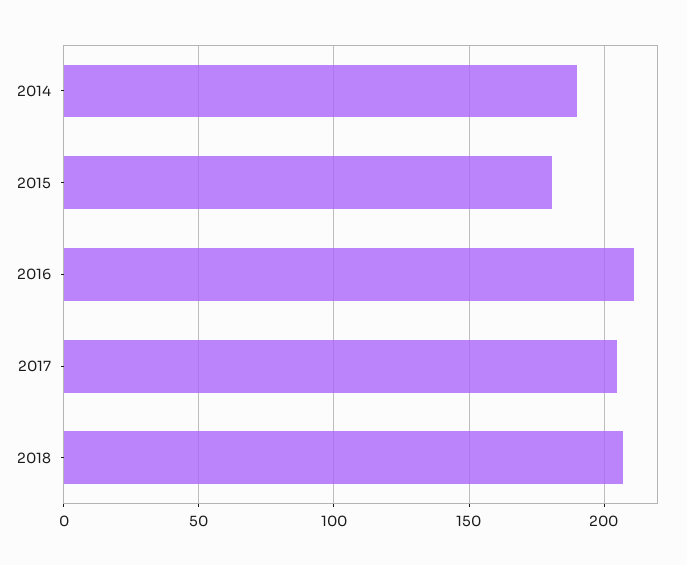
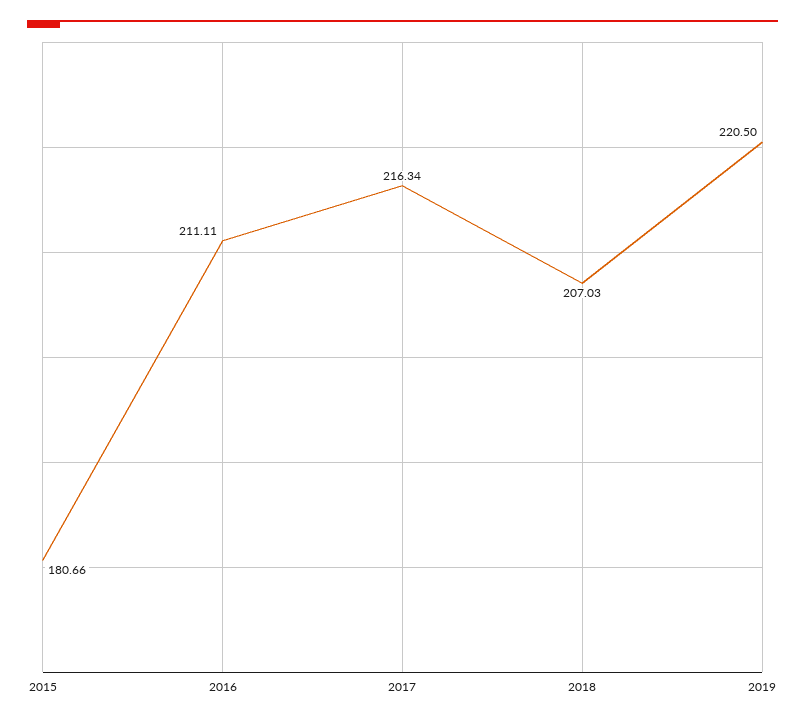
2014: 190 -> none
2017: 205 -> 216.34
2019: none -> 220.5

